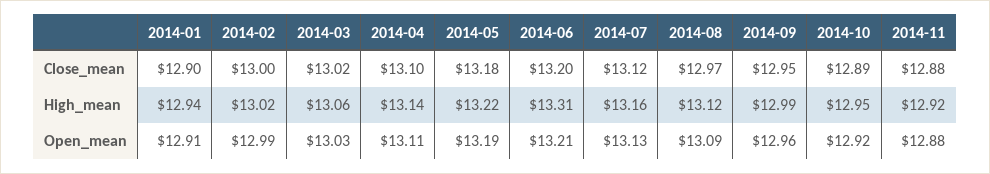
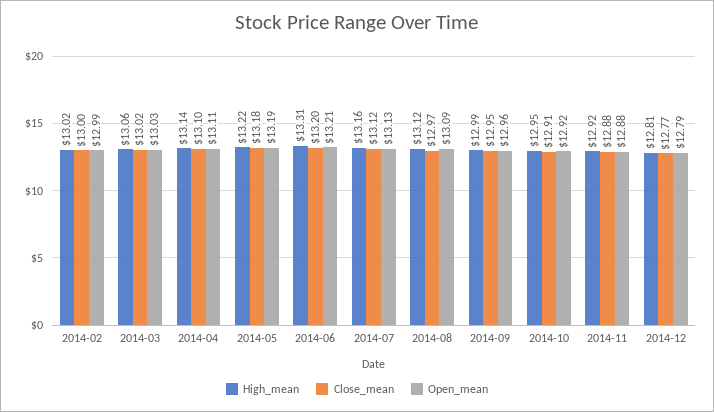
Close_mean, 2014-01: 12.9 -> none
Close_mean, 2014-10: 12.89 -> 12.91
High_mean, 2014-01: 12.94 -> none
Open_mean, 2014-01: 12.91 -> none
High_mean, 2014-12: none -> 12.81
Close_mean, 2014-12: none -> 12.77
Open_mean, 2014-12: none -> 12.79

